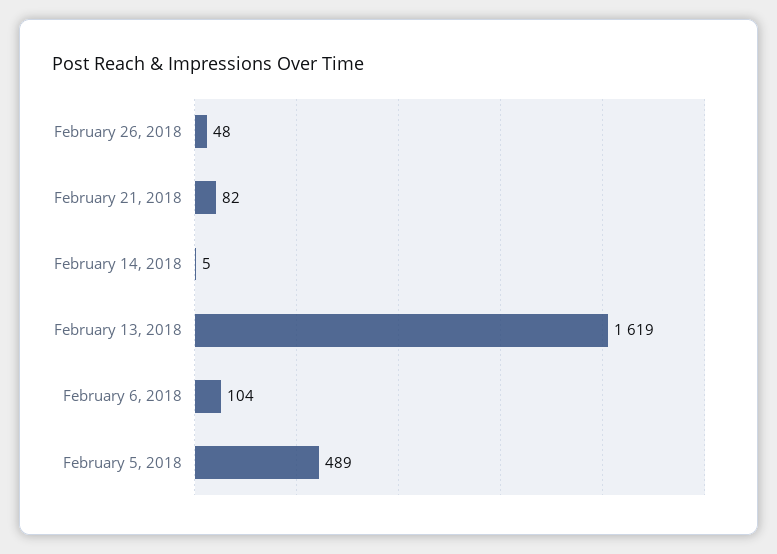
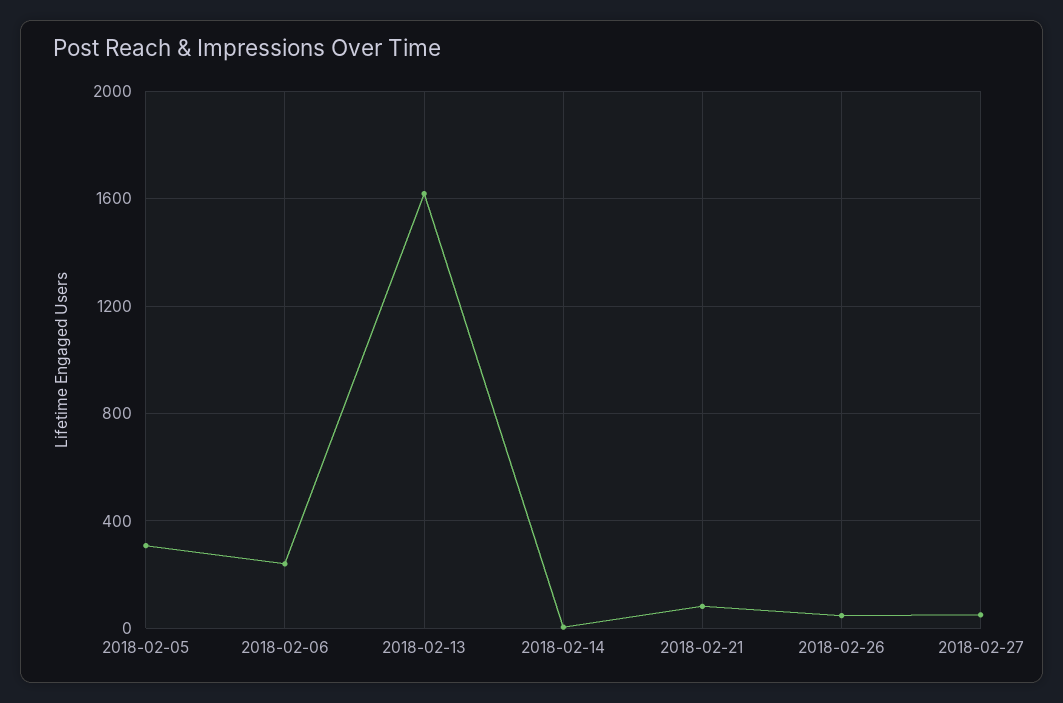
February 6, 2018: 104 -> 250
February 5, 2018: 489 -> 300
2018-02-27: none -> 50

